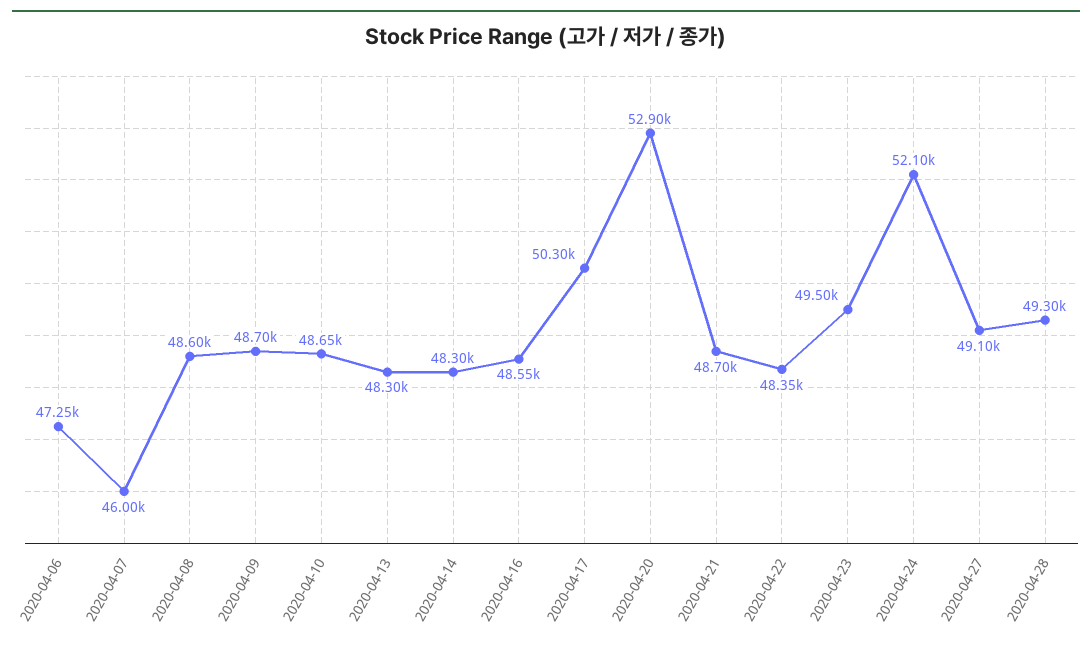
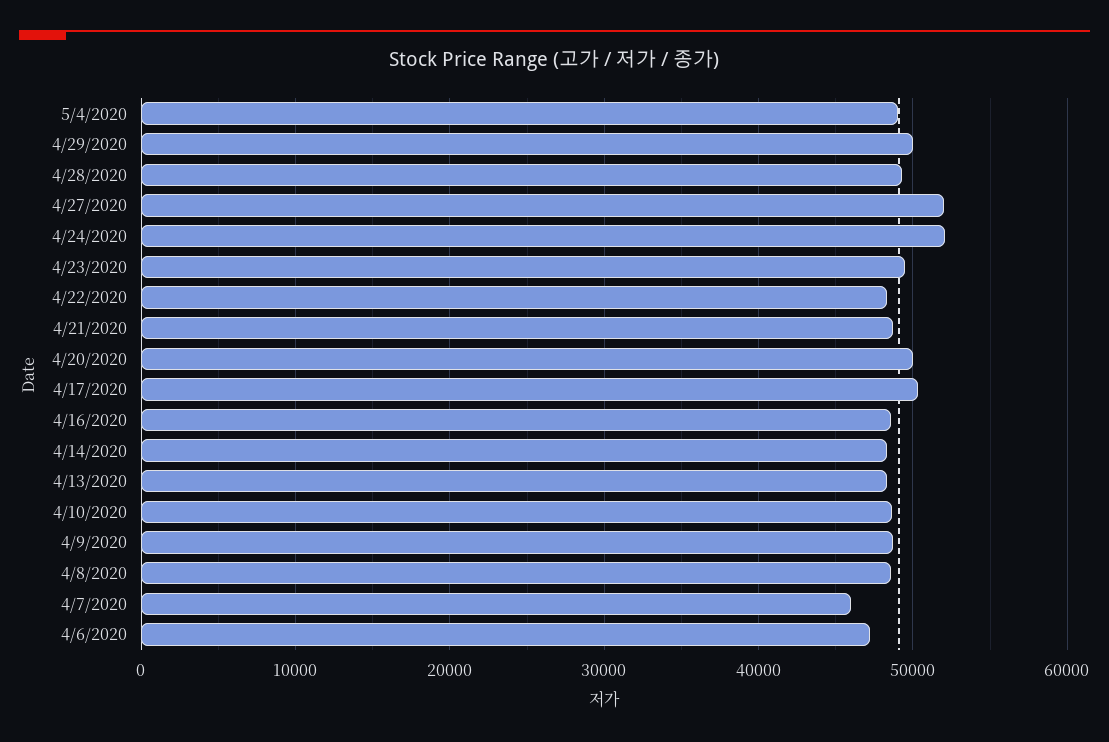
2020-04-20: 52900 -> 50000
2020-04-27: 49100 -> 52000
5/4/2020: none -> 49000
4/29/2020: none -> 50000

